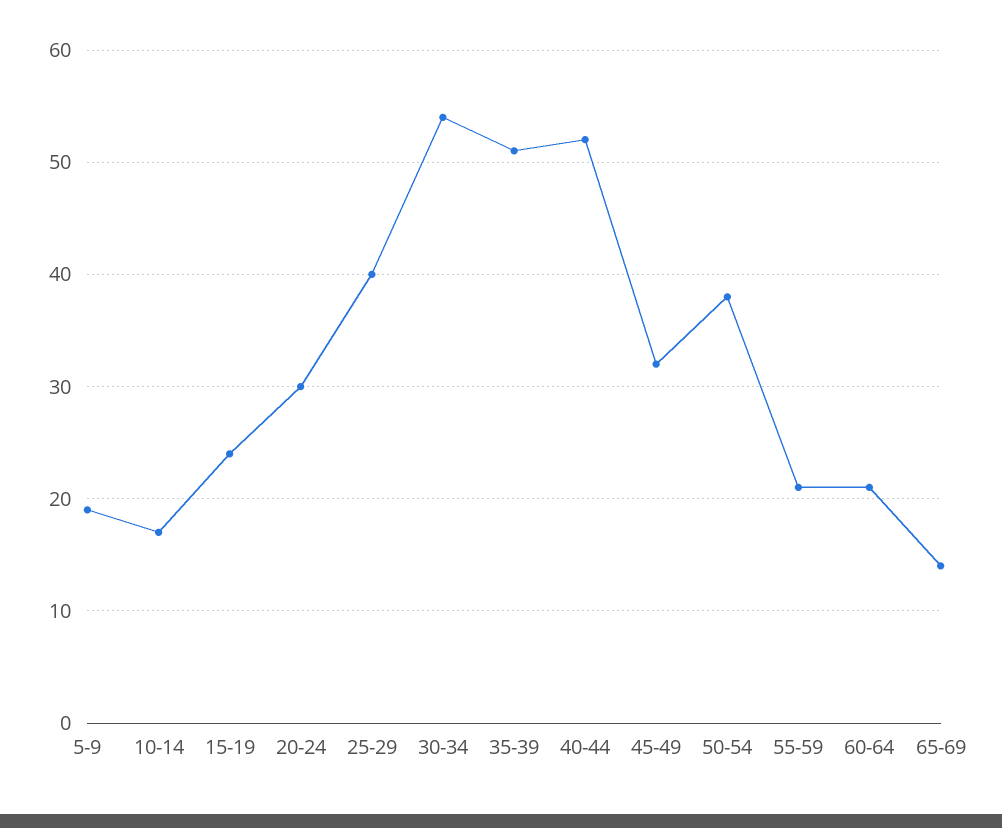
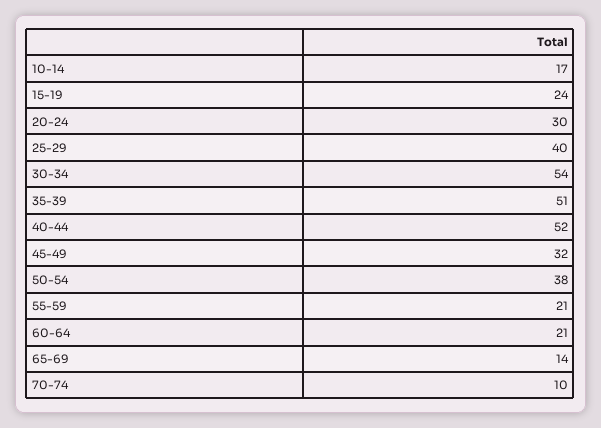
5-9: 19 -> none
70-74: none -> 10

